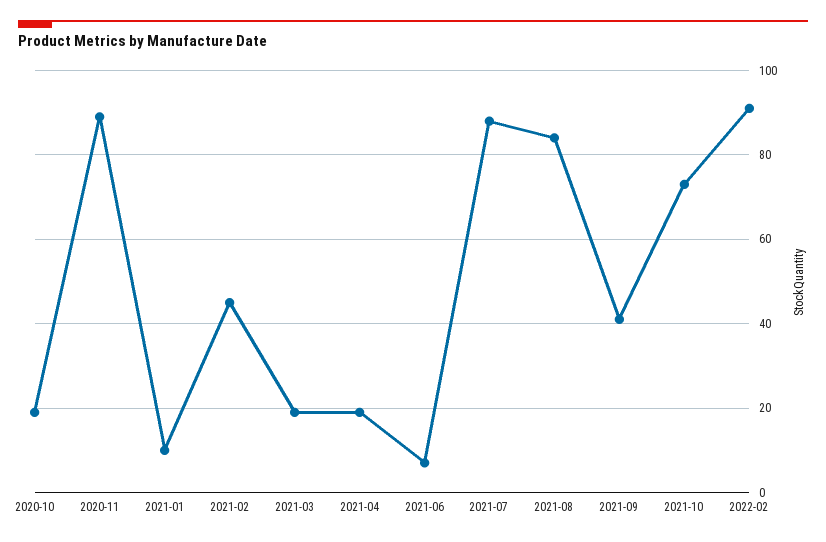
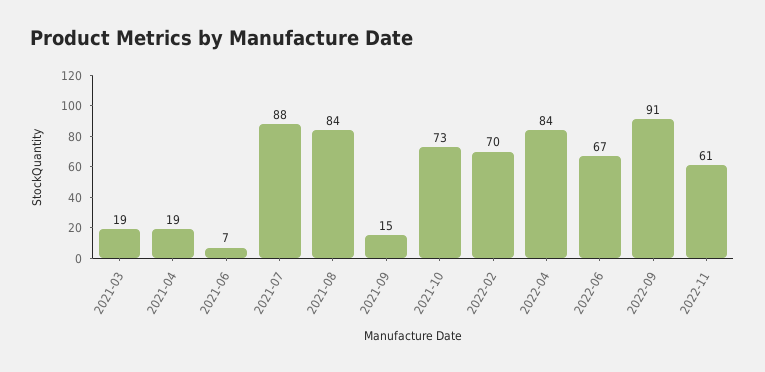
2020-10: 20 -> none
2020-11: 90 -> none
2021-01: 10 -> none
2021-02: 45 -> none
2021-09: 40 -> 15
2022-02: 90 -> 70
2022-04: none -> 84
2022-06: none -> 67
2022-09: none -> 91
2022-11: none -> 61

